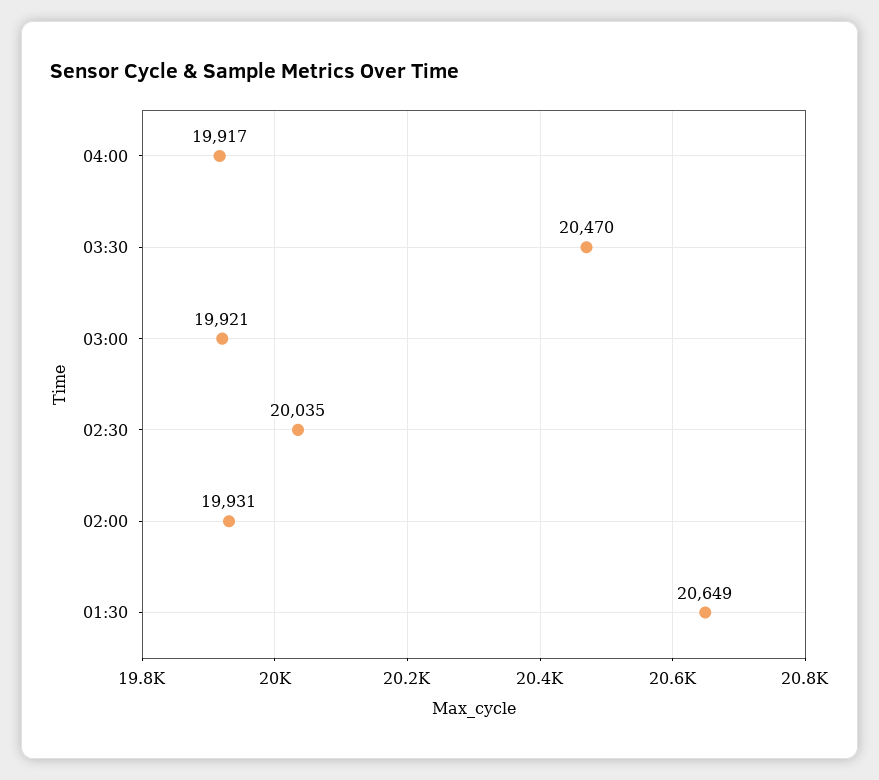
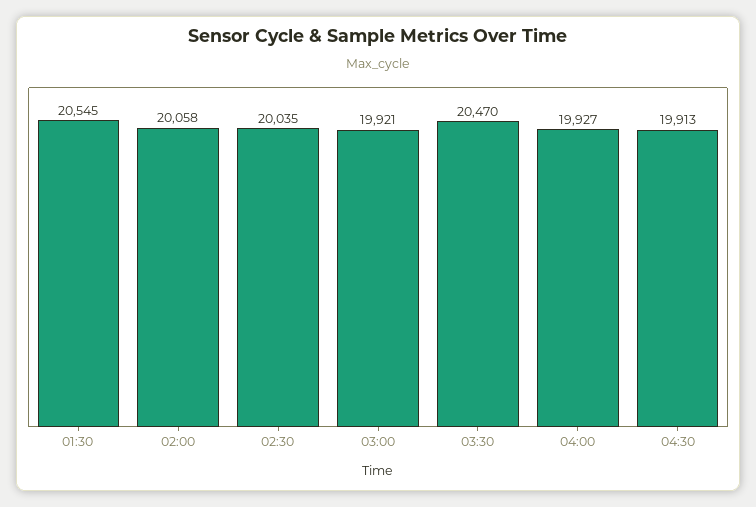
04:00: 19917 -> 19927
02:00: 19931 -> 20058
01:30: 20649 -> 20545
04:30: none -> 19913

